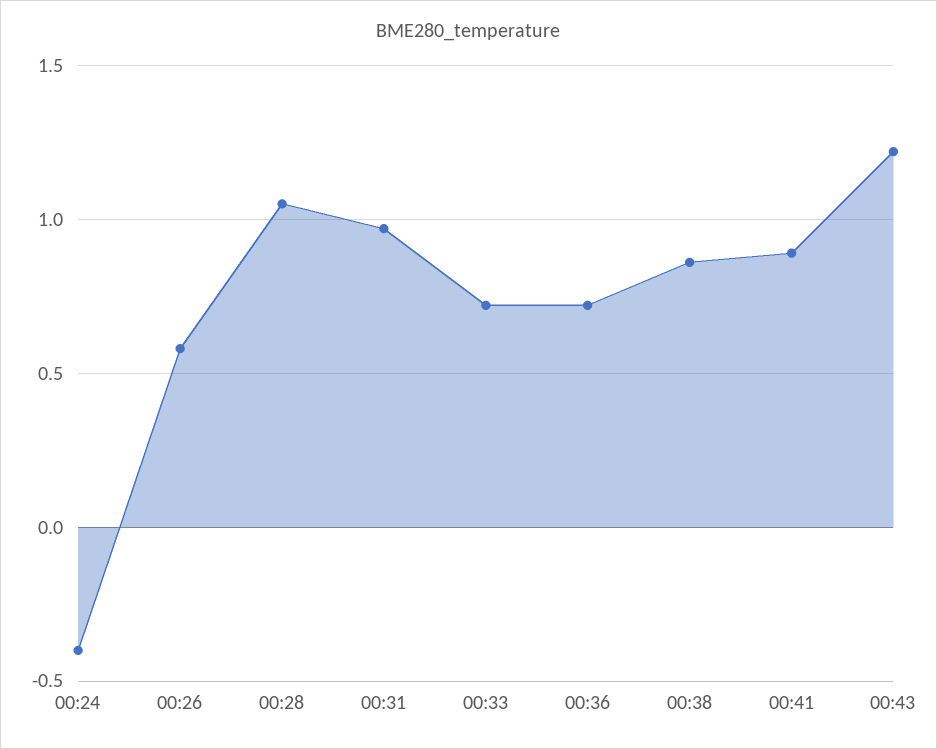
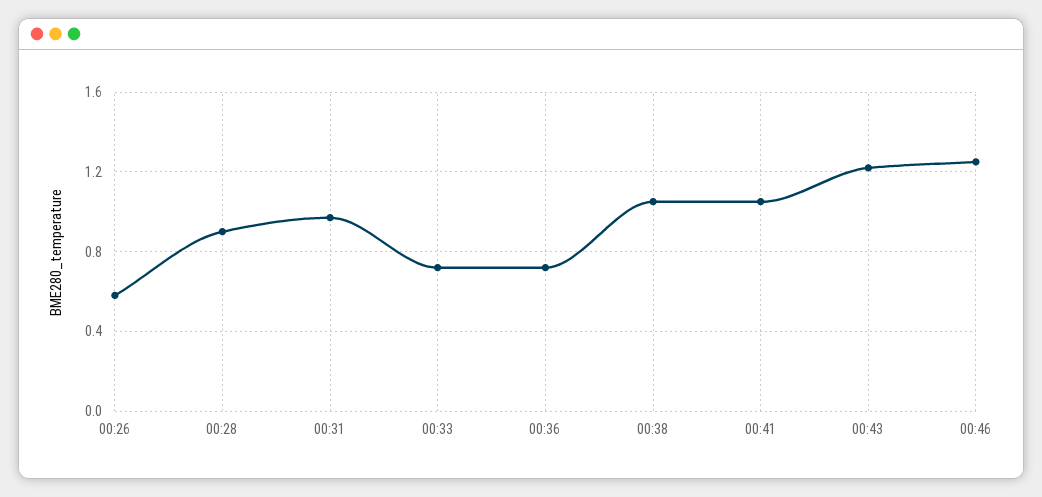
00:24: -0.4 -> none
00:28: 1.05 -> 0.9
00:38: 0.85 -> 1.05
00:41: 0.9 -> 1.05
00:46: none -> 1.25

